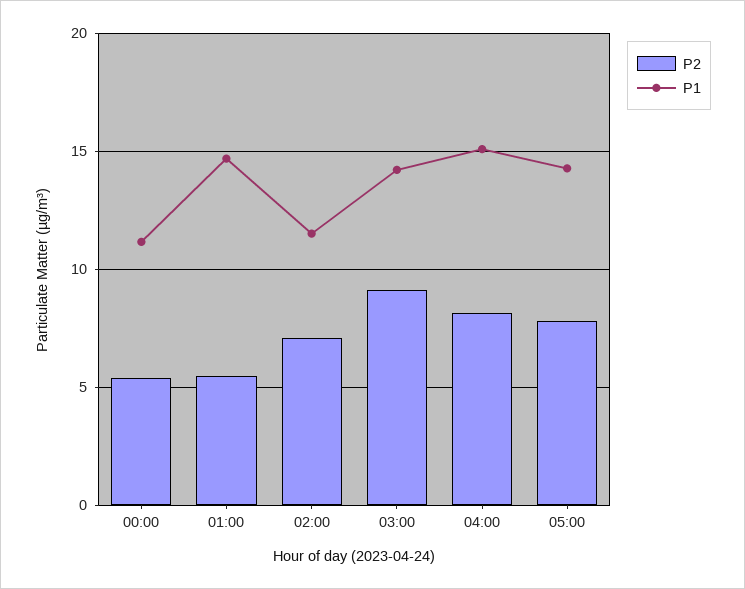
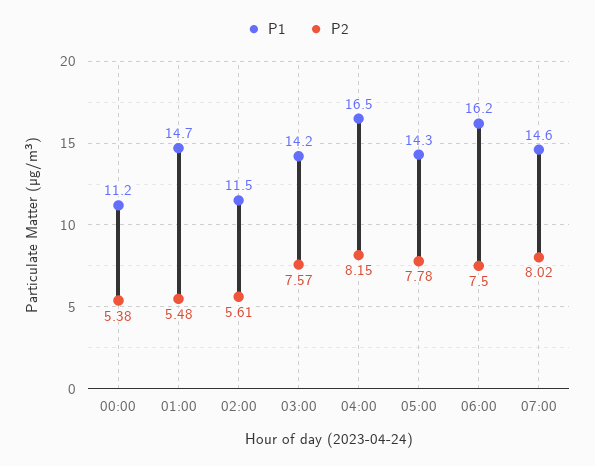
P2, 02:00: 7 -> 5.61
P2, 03:00: 9 -> 7.57
P1, 04:00: 15 -> 16.5
P1, 06:00: none -> 16.2
P2, 06:00: none -> 7.5
P1, 07:00: none -> 14.6
P2, 07:00: none -> 8.02

